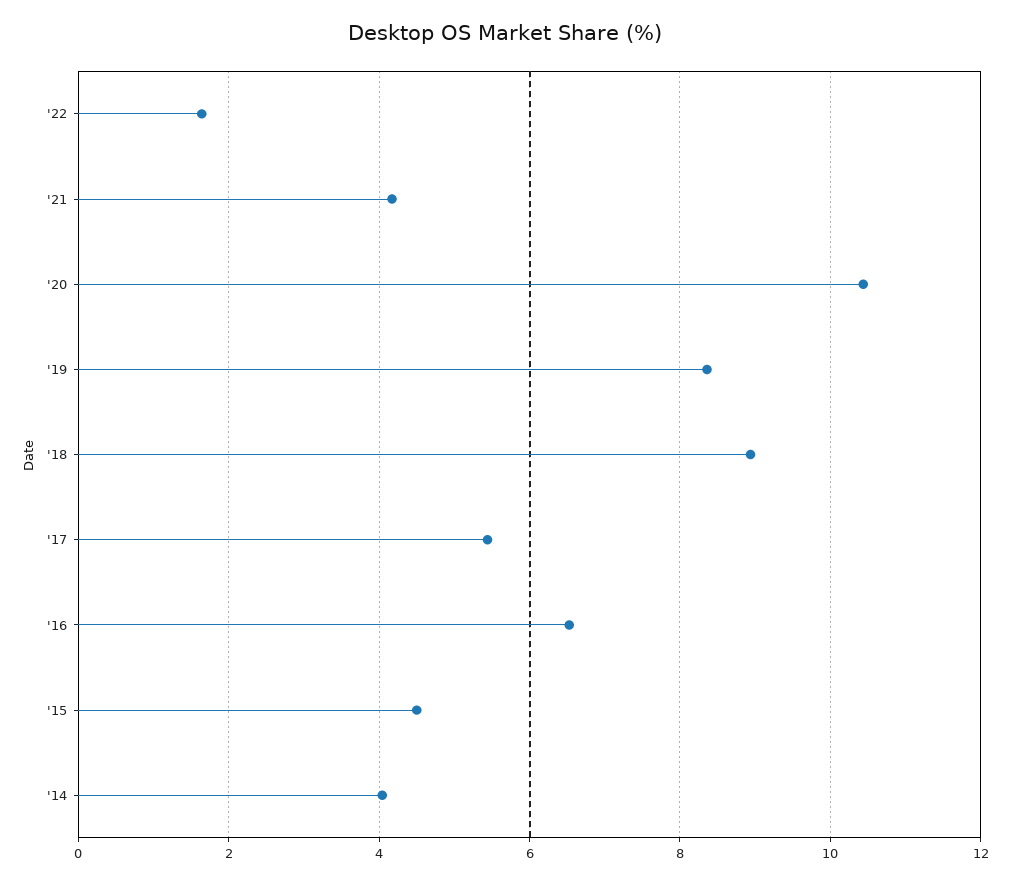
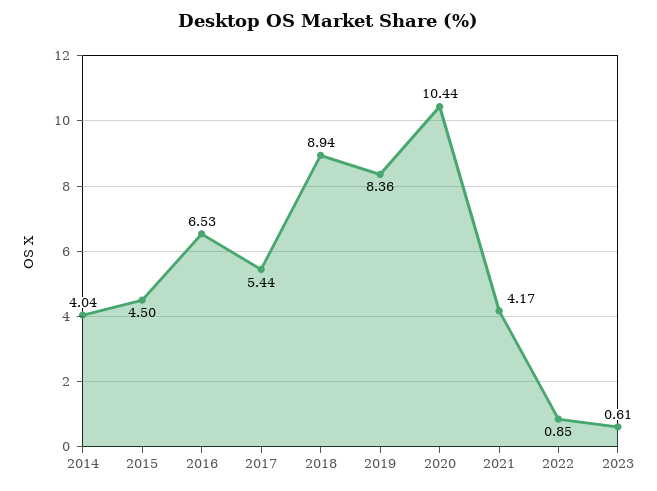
'22: 1.6 -> 0.85
2023: none -> 0.61

